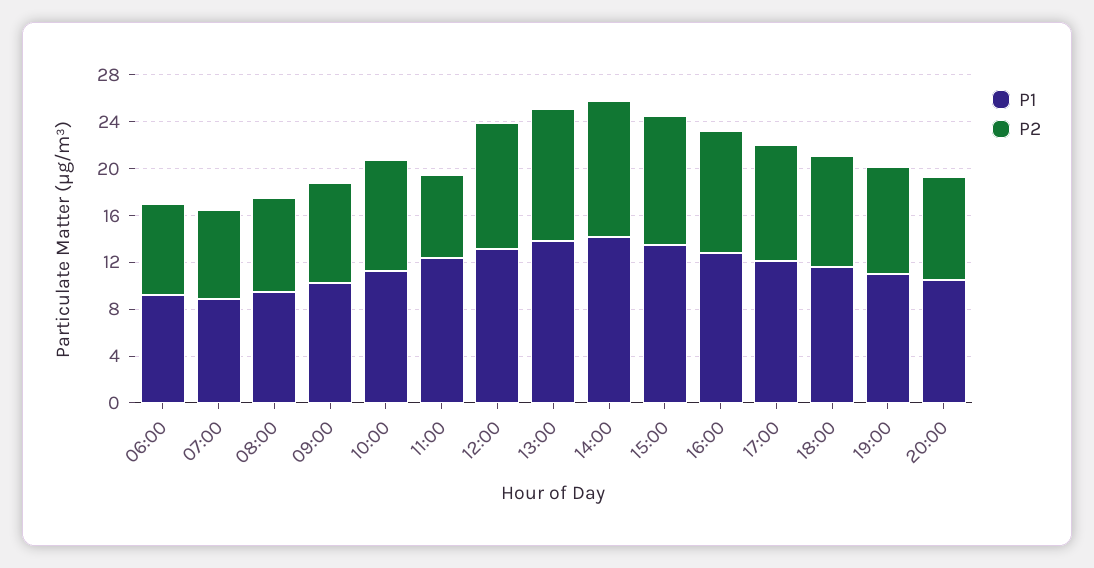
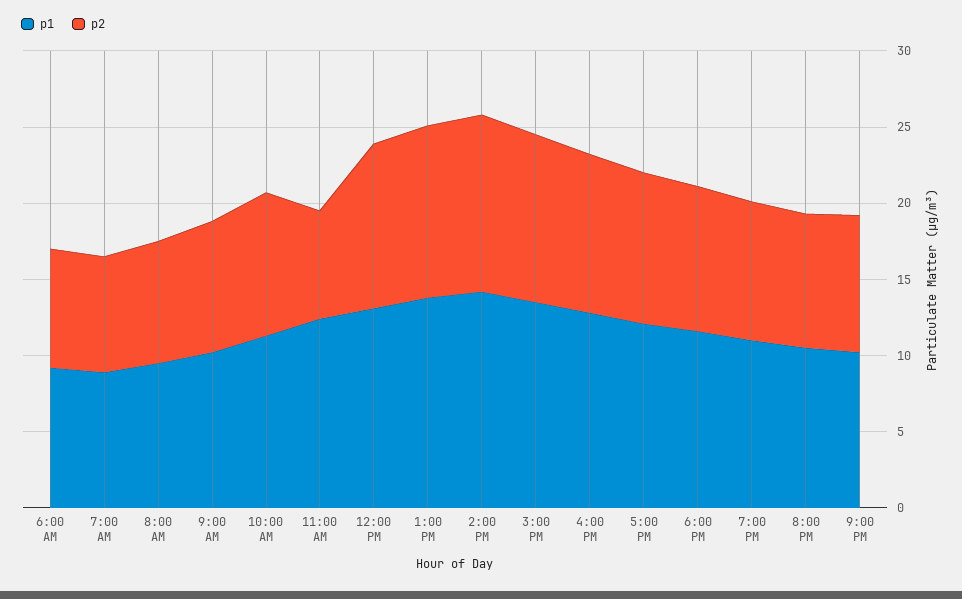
P1, 9:00 PM: none -> 10
P2, 9:00 PM: none -> 9

